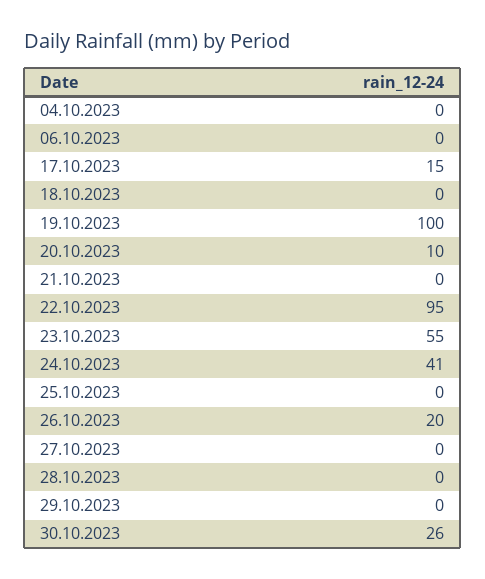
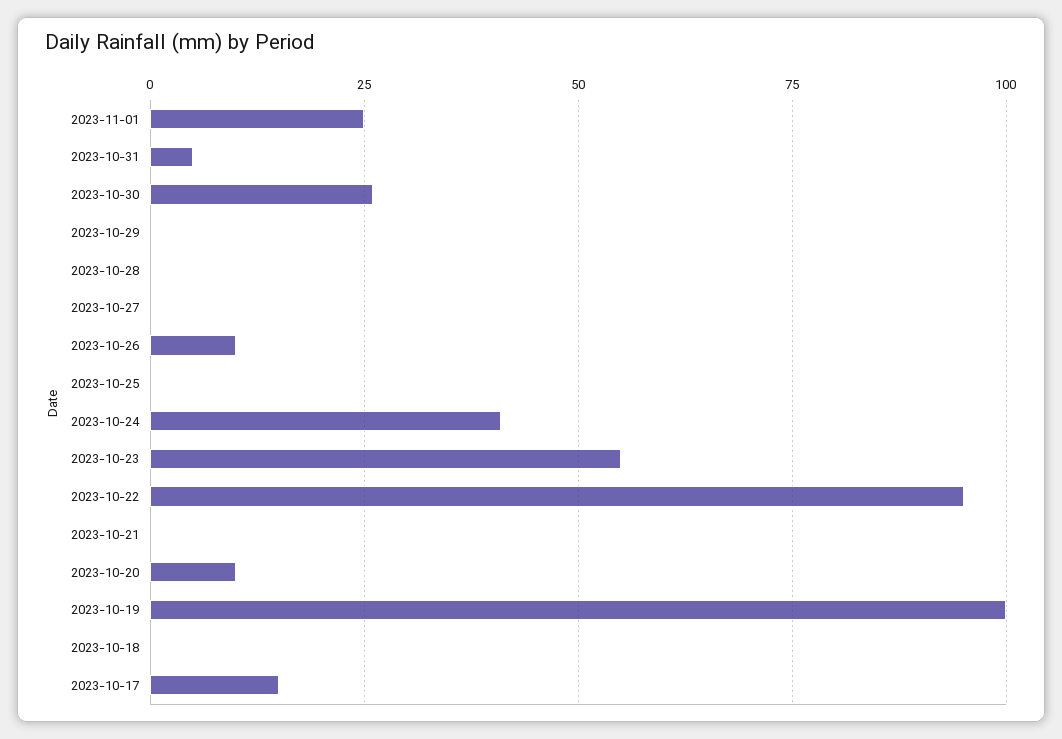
04.10.2023: 0 -> none
06.10.2023: 0 -> none
26.10.2023: 20 -> 10
2023-11-01: none -> 25
2023-10-31: none -> 5

